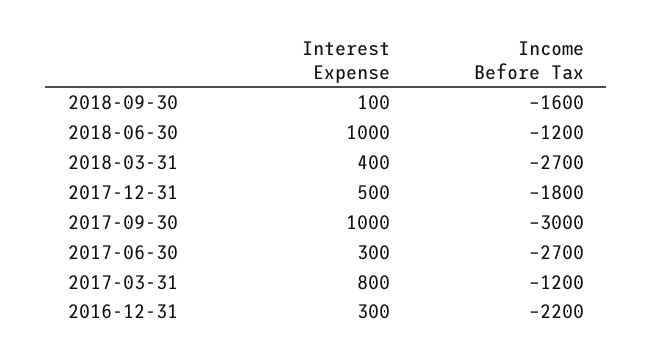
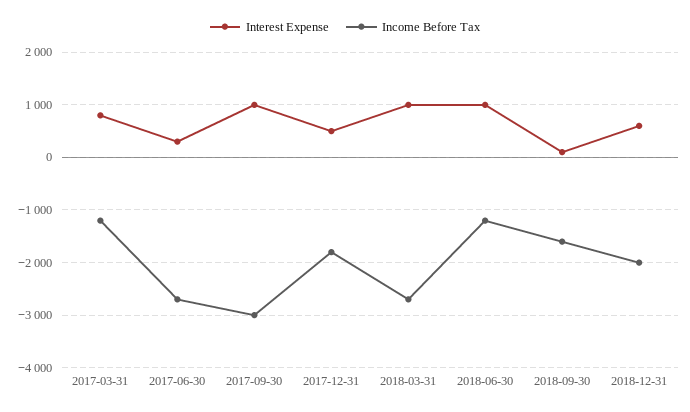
Interest Expense, 2018-03-31: 400 -> 1000
Interest Expense, 2016-12-31: 300 -> none
Income Before Tax, 2016-12-31: -2200 -> none
Interest Expense, 2018-12-31: none -> 600
Income Before Tax, 2018-12-31: none -> -2000

